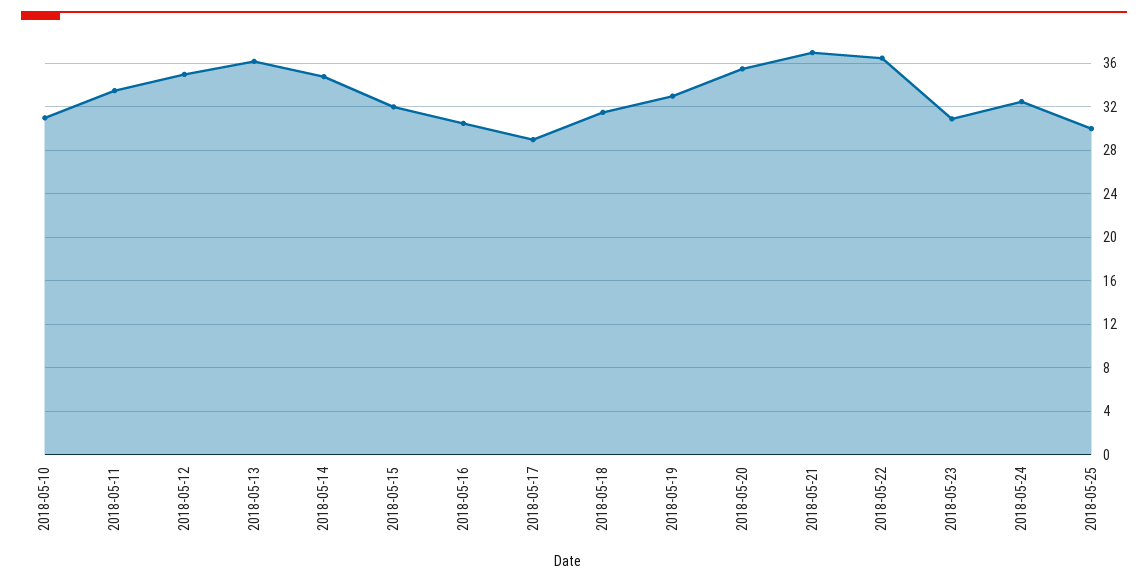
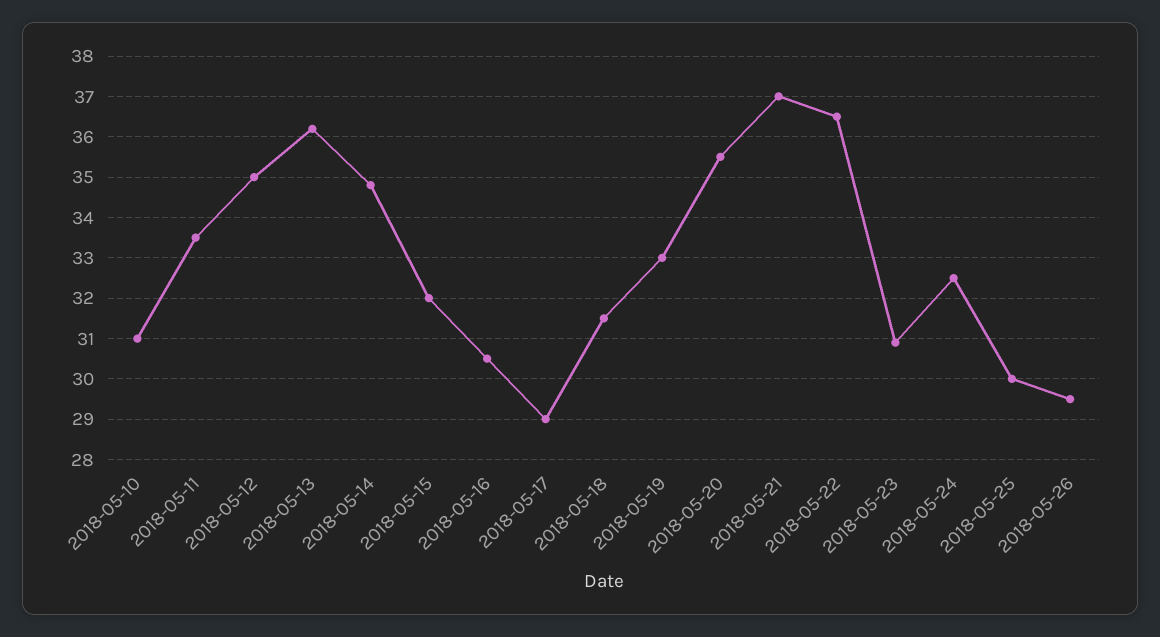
2018-05-26: none -> 29.5

